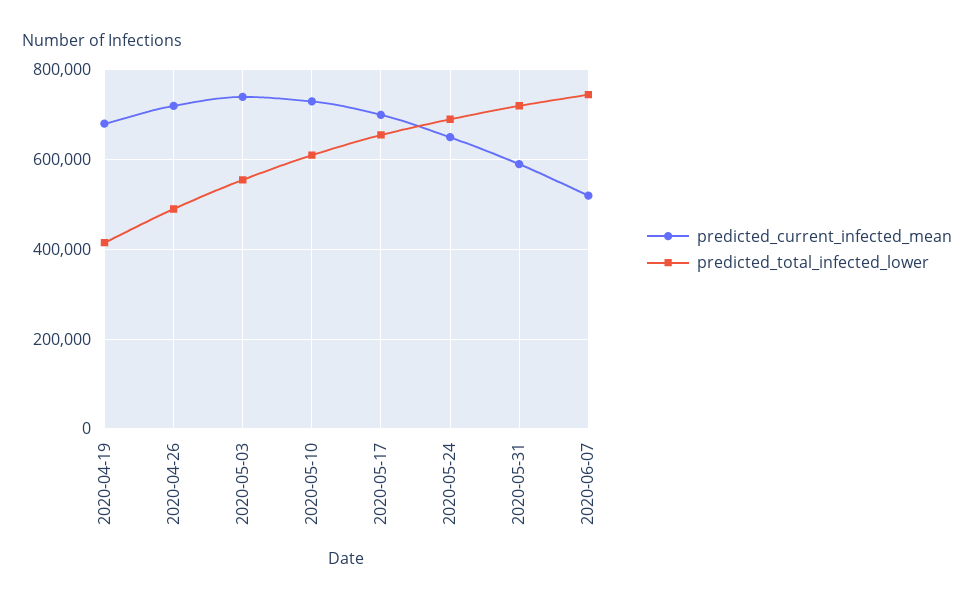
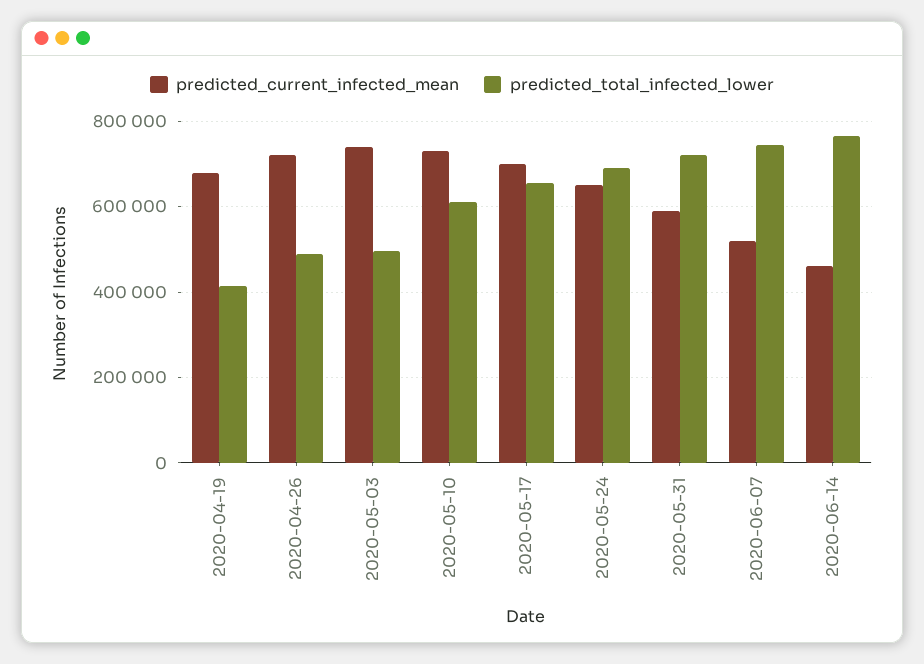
predicted_total_infected_lower, 2020-05-03: 560000 -> 500000
predicted_current_infected_mean, 2020-06-14: none -> 460000
predicted_total_infected_lower, 2020-06-14: none -> 760000

